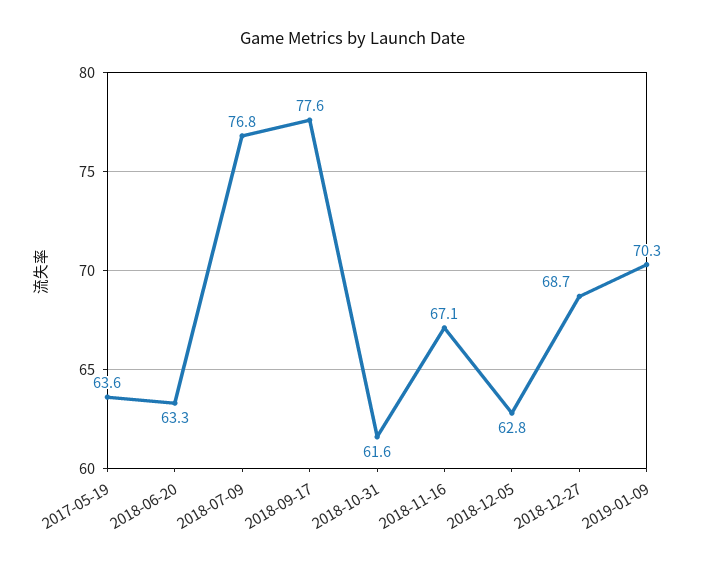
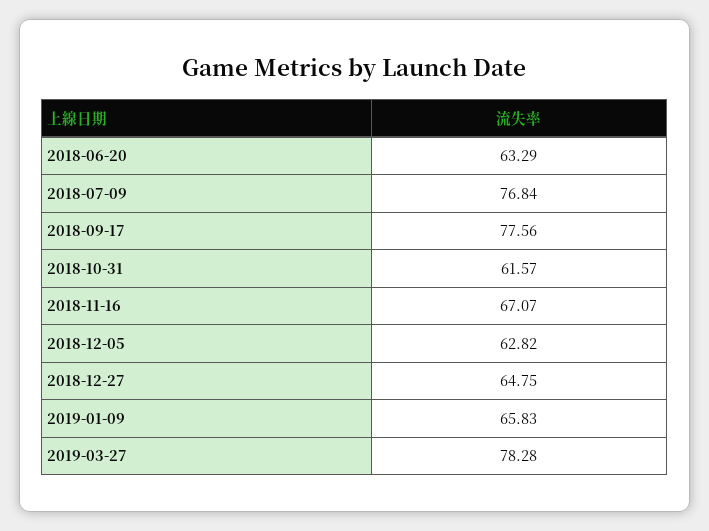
2017-05-19: 63.6 -> none
2018-12-27: 68.7 -> 64.75
2019-01-09: 70.3 -> 65.83
2019-03-27: none -> 78.28

